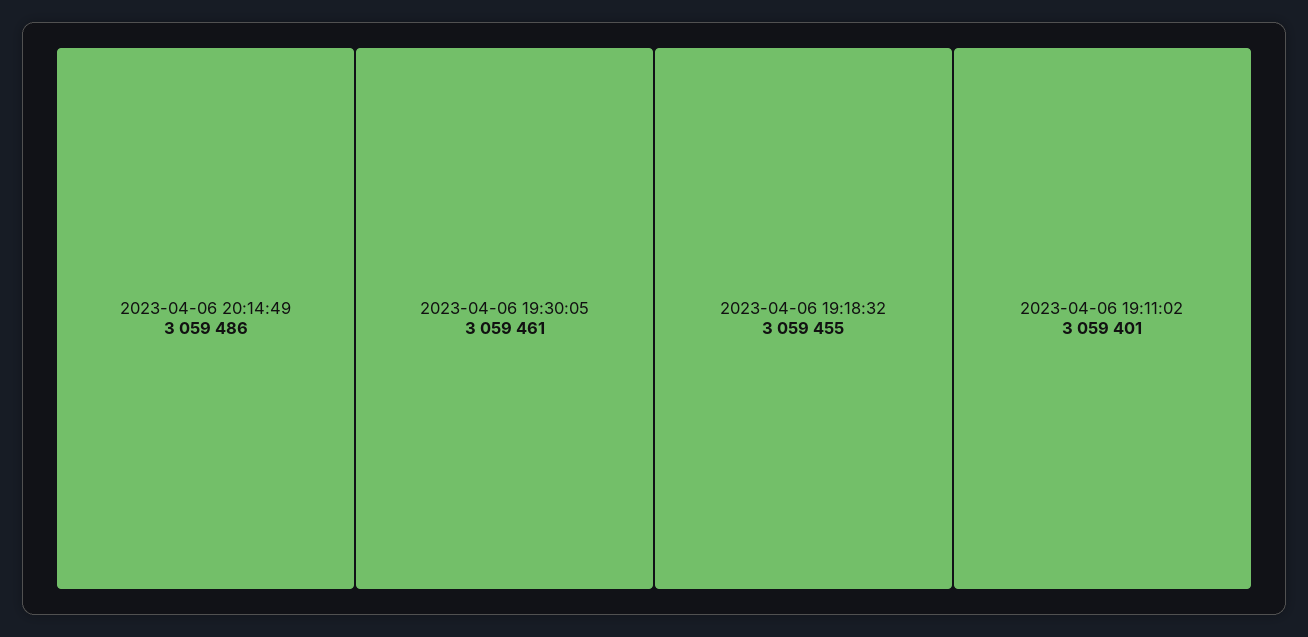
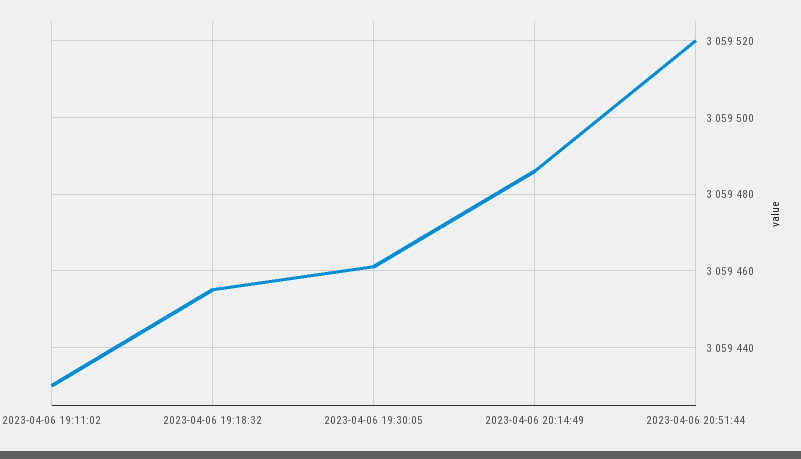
2023-04-06 19:11:02: 3059401 -> 3059430
2023-04-06 20:51:44: none -> 3059520

